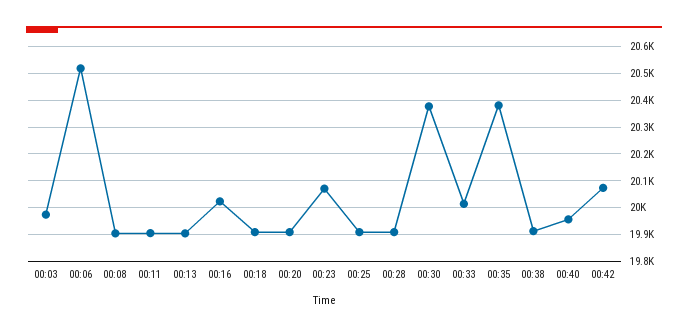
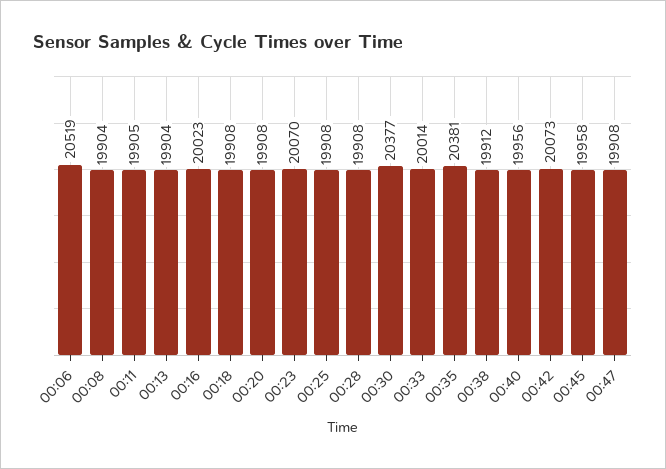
00:03: 19975 -> none
00:45: none -> 19958
00:47: none -> 19908

